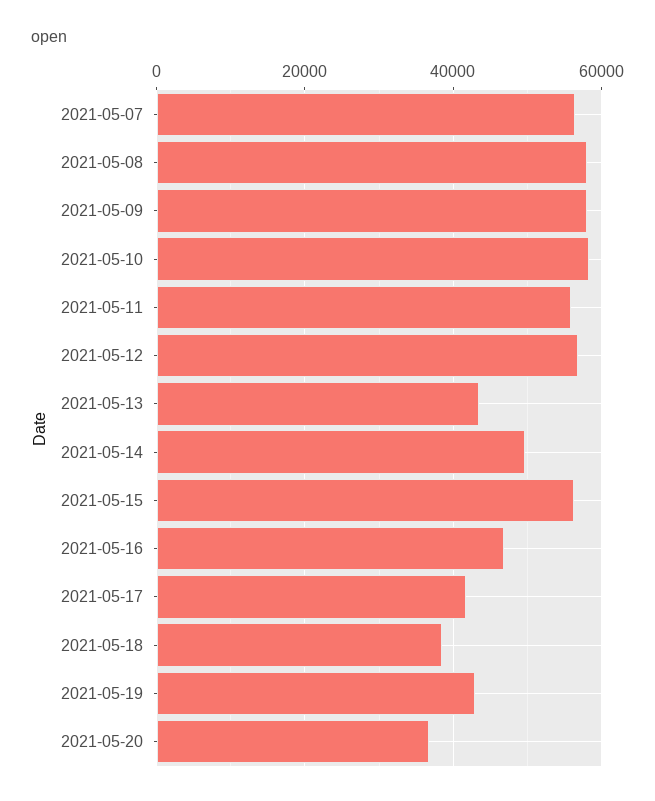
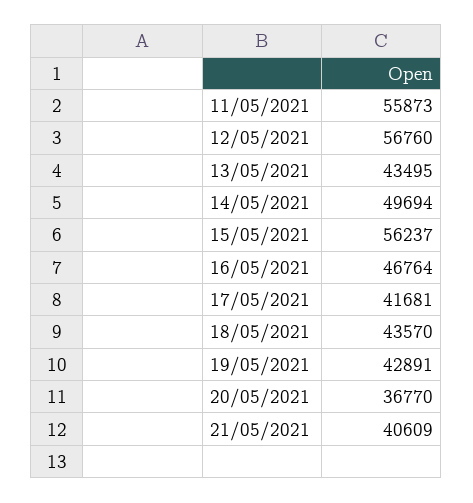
2021-05-07: 56000 -> none
2021-05-08: 58000 -> none
2021-05-09: 58000 -> none
2021-05-10: 58000 -> none
2021-05-18: 38000 -> 43570
21/05/2021: none -> 40609

